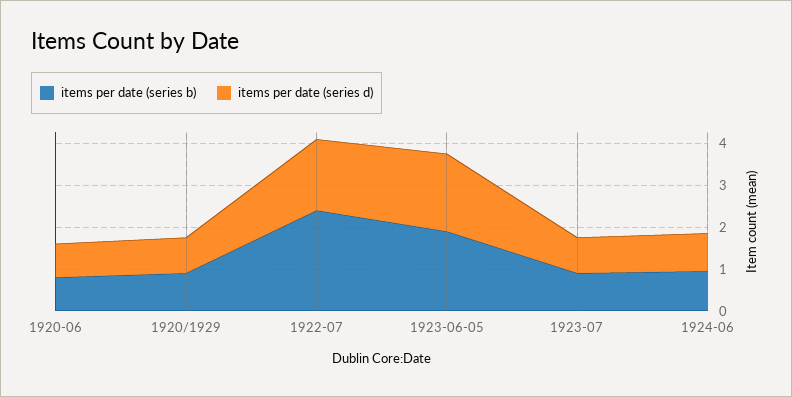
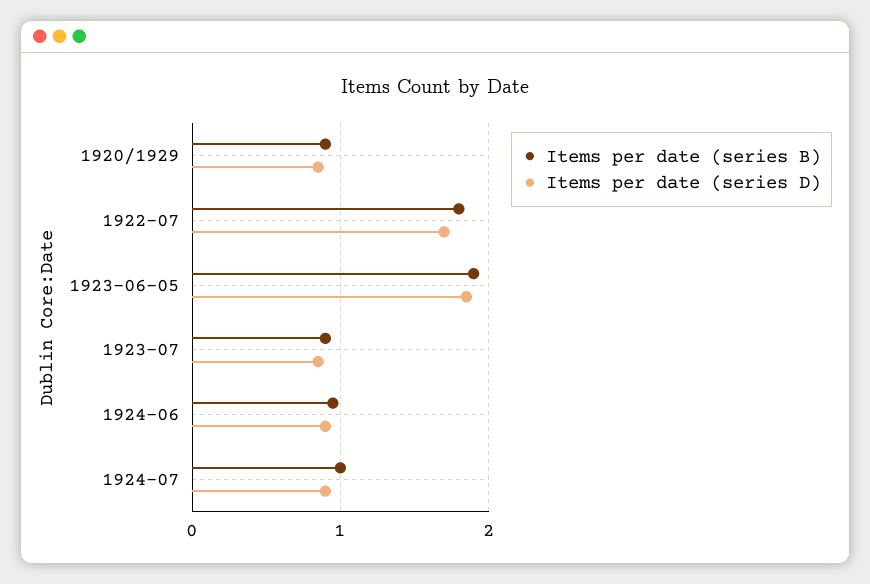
items per date (series b), 1920-06: 0.8 -> none
items per date (series d), 1920-06: 0.8 -> none
items per date (series b), 1922-07: 2.4 -> 1.8
items per date (series b), 1924-07: none -> 1
items per date (series d), 1924-07: none -> 0.9

